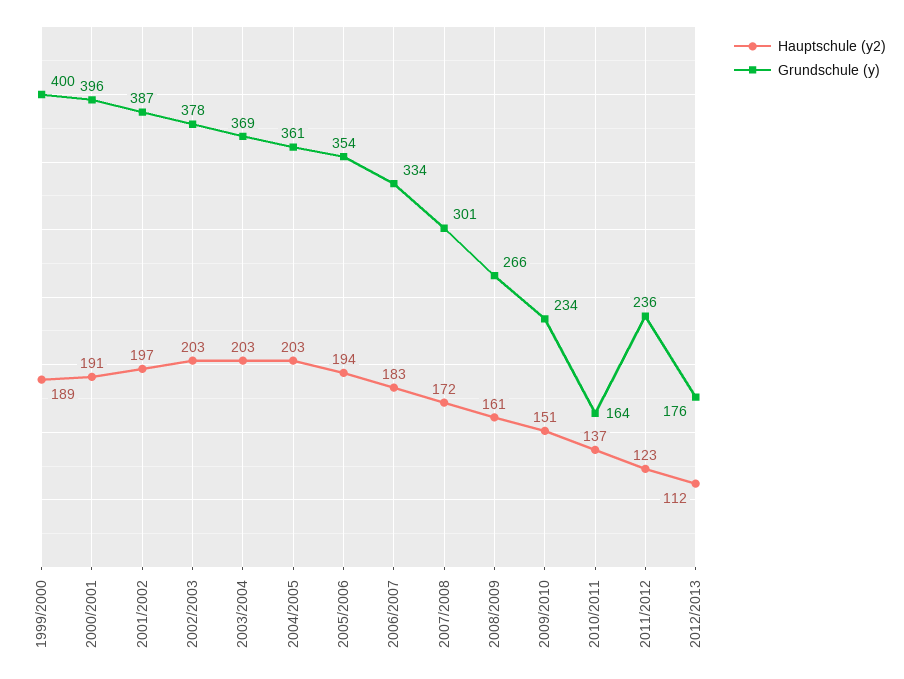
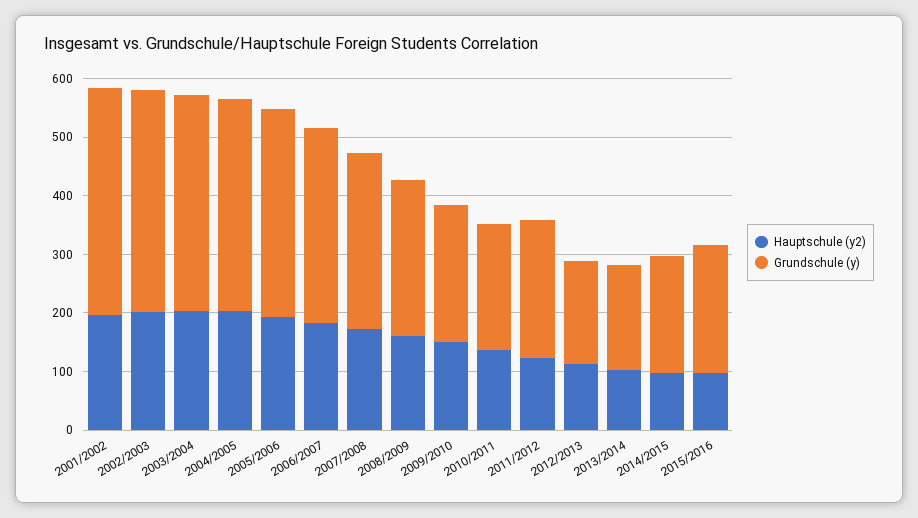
Hauptschule (y2), 1999/2000: 189 -> none
Grundschule (y), 1999/2000: 400 -> none
Hauptschule (y2), 2000/2001: 191 -> none
Grundschule (y), 2000/2001: 396 -> none
Grundschule (y), 2010/2011: 164 -> 220
Hauptschule (y2), 2013/2014: none -> 100
Grundschule (y), 2013/2014: none -> 180
Hauptschule (y2), 2014/2015: none -> 100
Grundschule (y), 2014/2015: none -> 200
Hauptschule (y2), 2015/2016: none -> 100
Grundschule (y), 2015/2016: none -> 220

